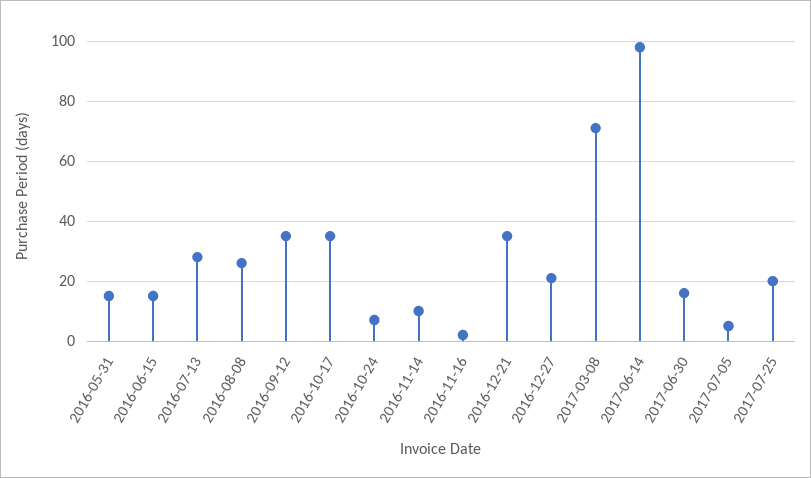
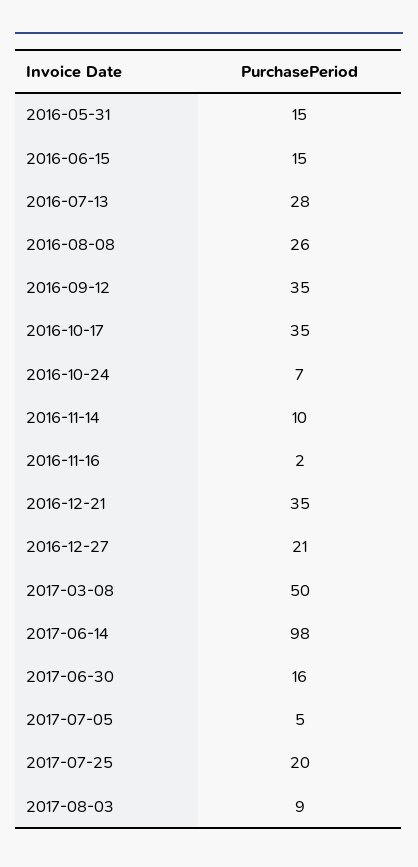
2017-03-08: 70 -> 50
2017-08-03: none -> 9

